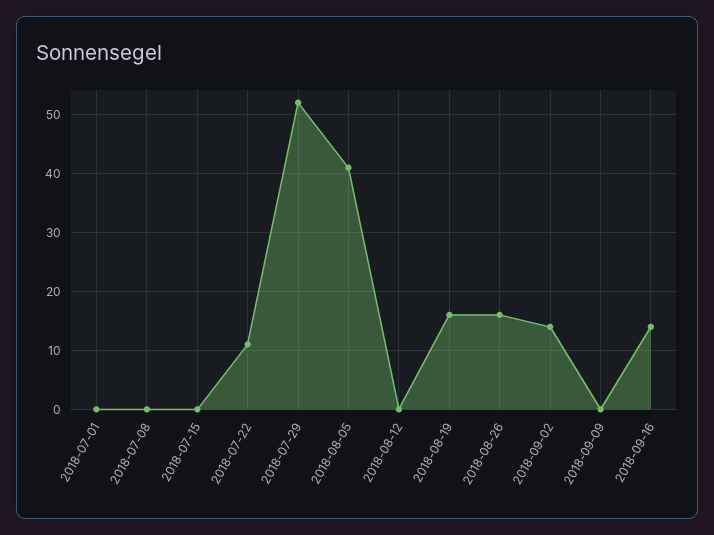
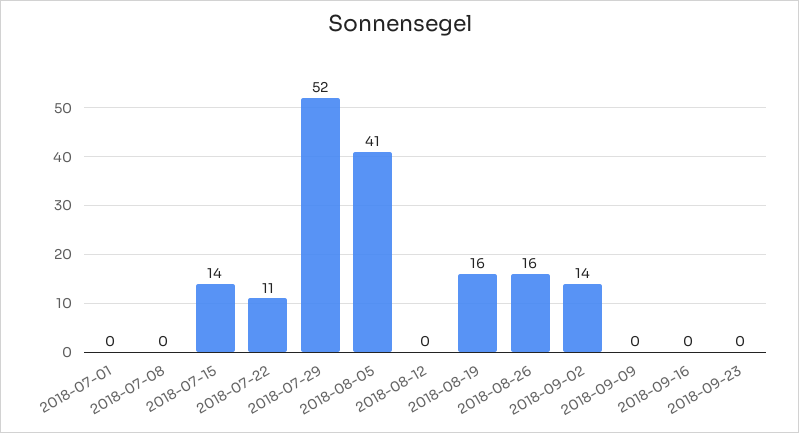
2018-07-15: 0 -> 14
2018-09-16: 15 -> 0
2018-09-23: none -> 0

